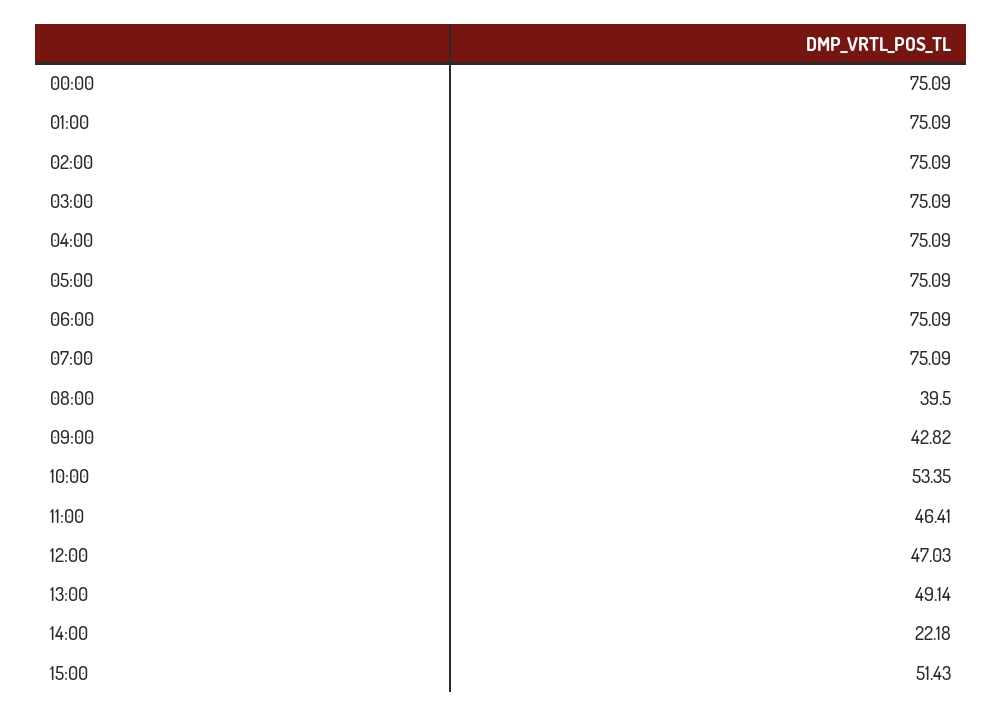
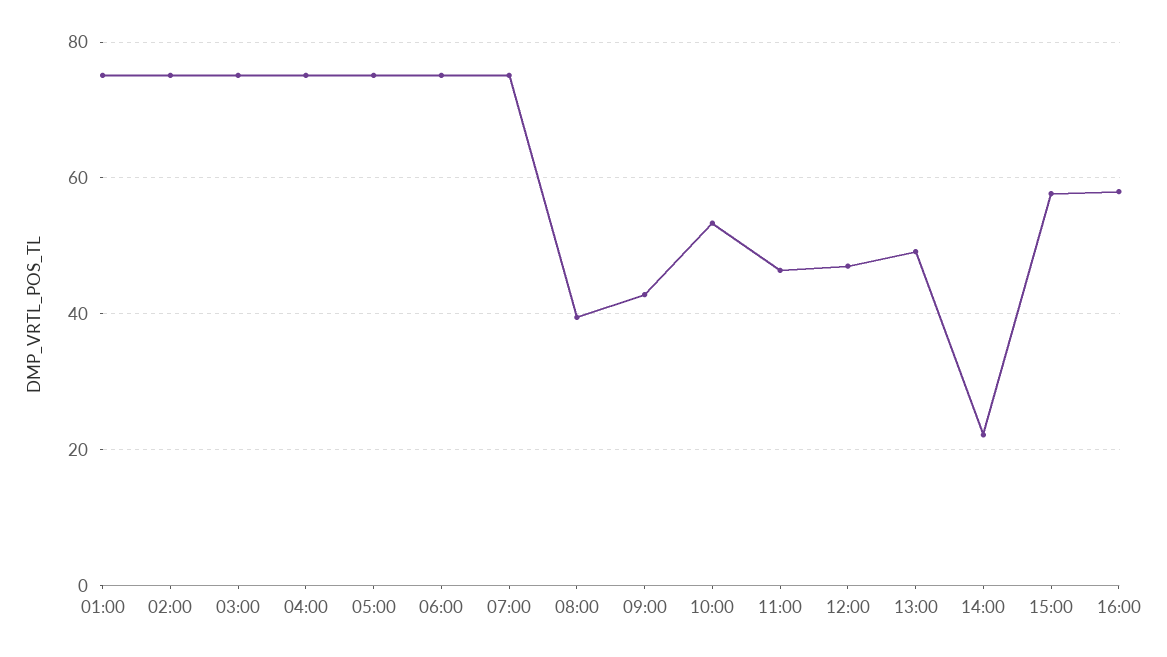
00:00: 75.09 -> none
15:00: 51.43 -> 58
16:00: none -> 58

